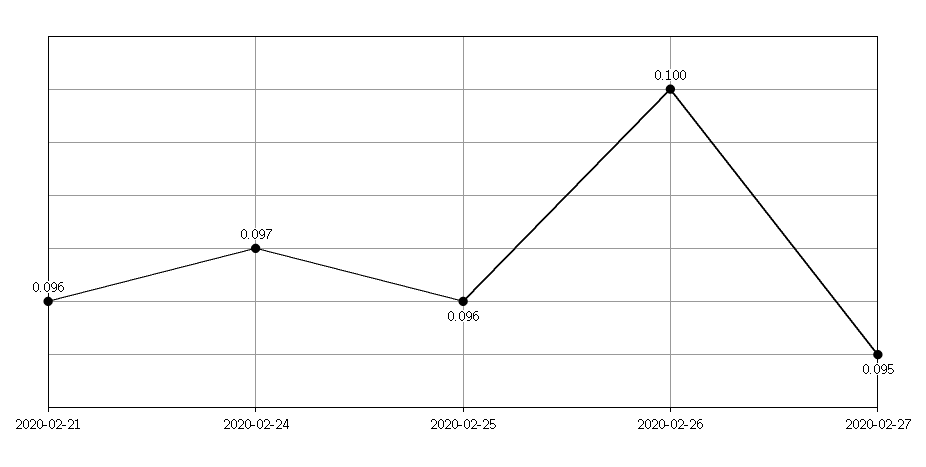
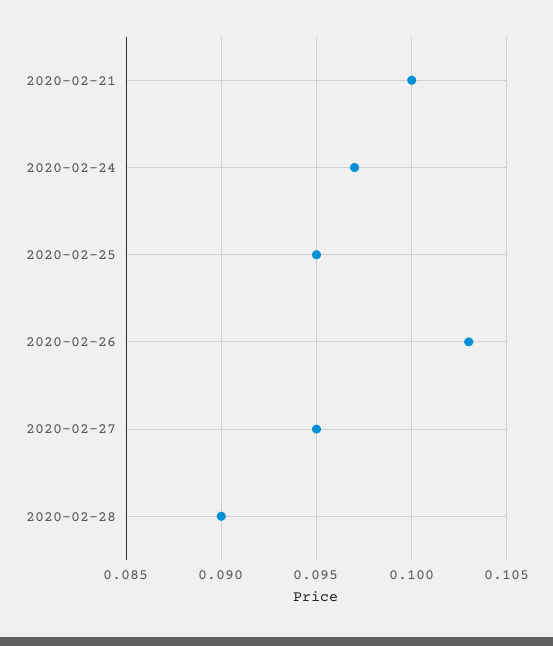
2020-02-21: 0.096 -> 0.1
2020-02-25: 0.096 -> 0.095
2020-02-26: 0.1 -> 0.103
2020-02-28: none -> 0.09

